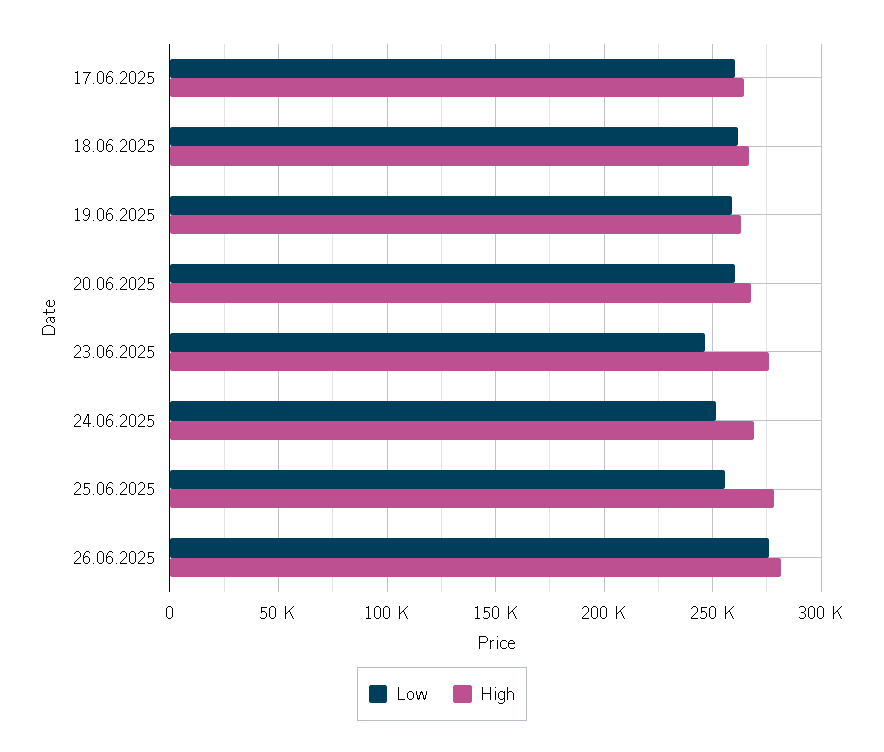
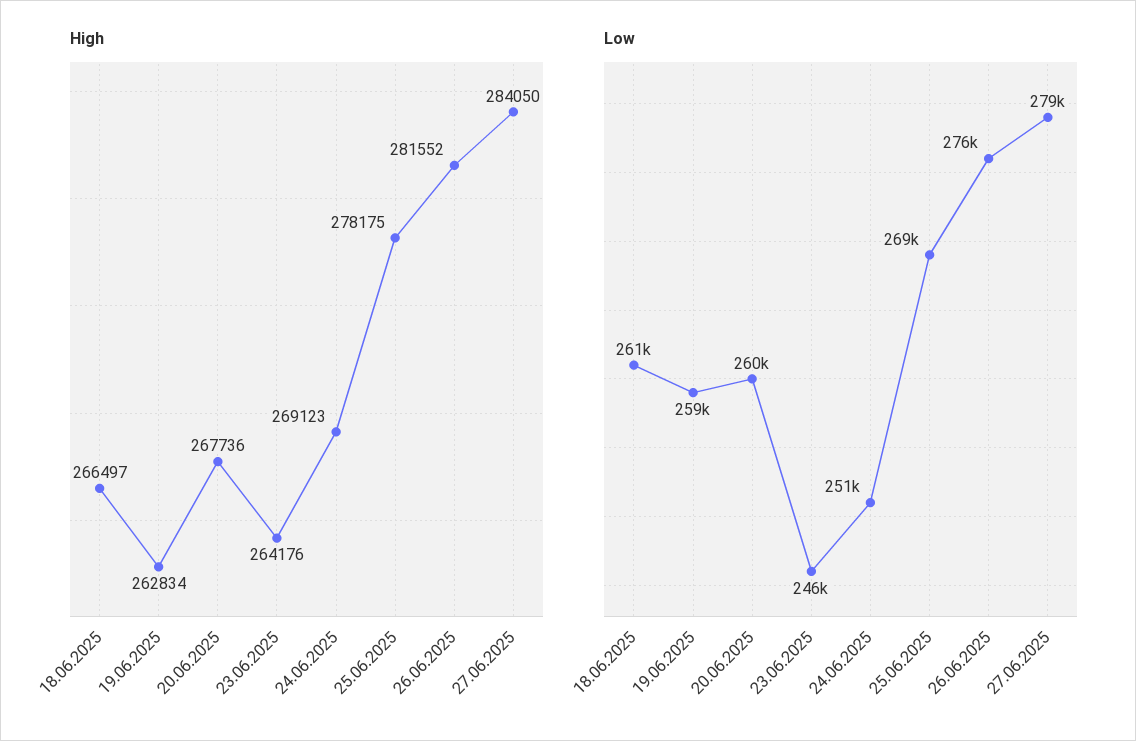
Low, 17.06.2025: 260000 -> none
High, 17.06.2025: 265000 -> none
High, 23.06.2025: 275000 -> 264176
Low, 25.06.2025: 255000 -> 269000
High, 27.06.2025: none -> 284050
Low, 27.06.2025: none -> 279000

